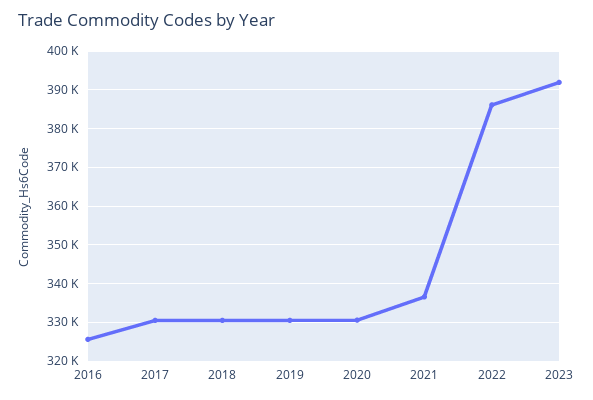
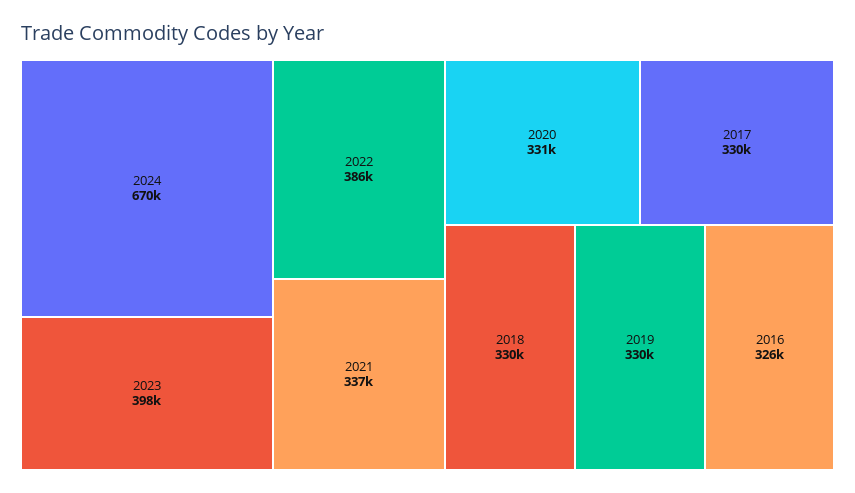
2023: 392000 -> 398000
2024: none -> 670000

